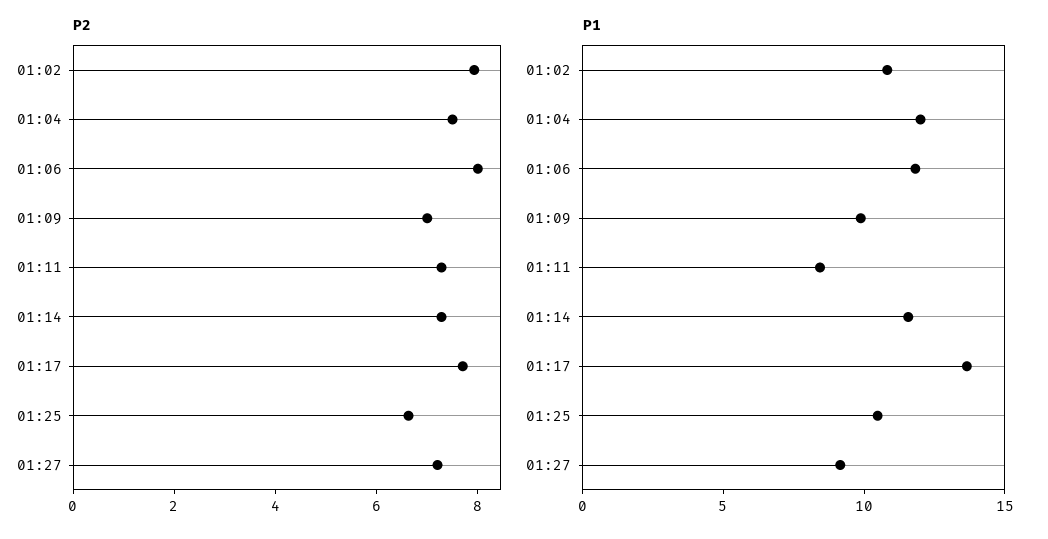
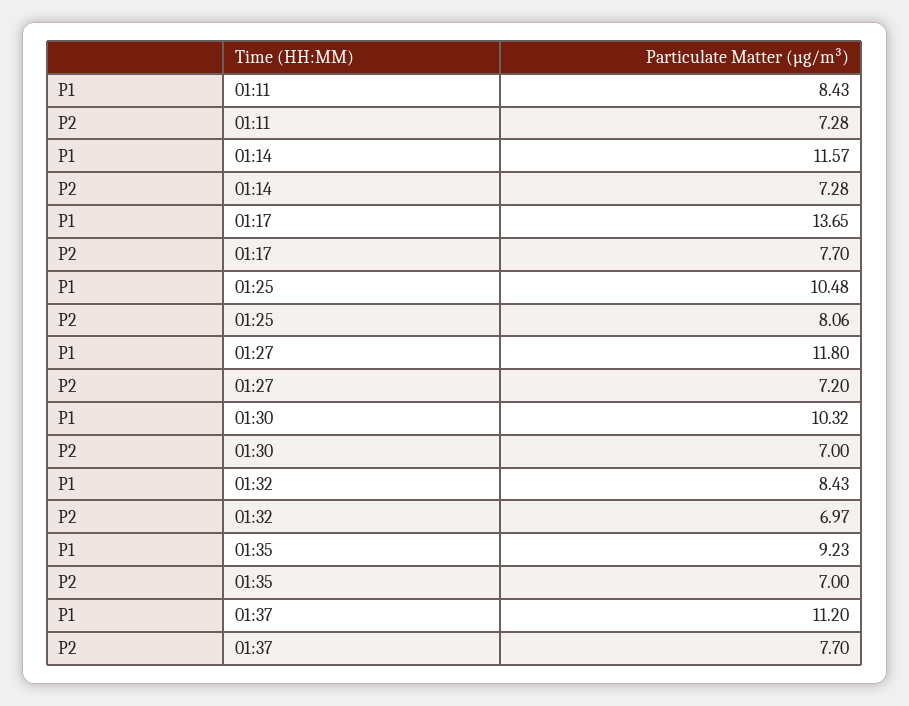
P2, 01:02: 8 -> none
P2, 01:04: 7.5 -> none
P2, 01:06: 8 -> none
P2, 01:09: 7 -> none
P2, 01:25: 6.5 -> 8.06
P1, 01:02: 11 -> none
P1, 01:04: 12 -> none
P1, 01:06: 12 -> none
P1, 01:09: 10 -> none
P1, 01:27: 9 -> 11.8
P1, 01:30: none -> 10.32
P2, 01:30: none -> 7
P1, 01:32: none -> 8.43
P2, 01:32: none -> 6.97
P1, 01:35: none -> 9.23
P2, 01:35: none -> 7
P1, 01:37: none -> 11.2
P2, 01:37: none -> 7.7

